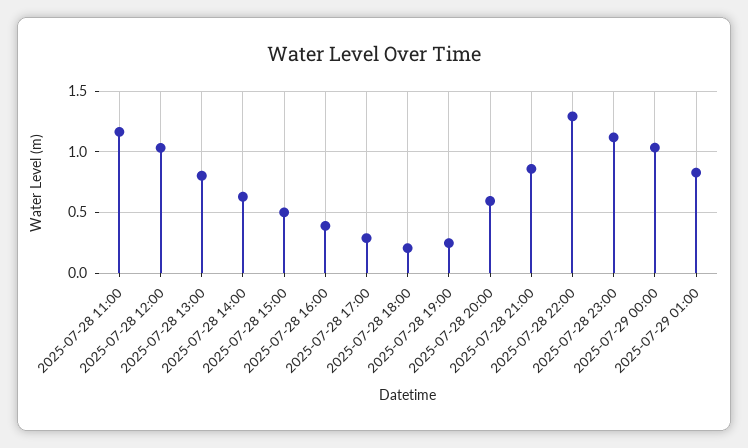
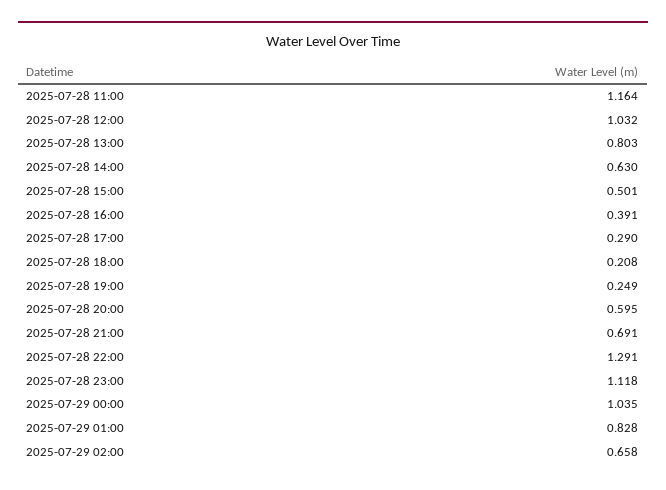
2025-07-28 21:00: 0.85 -> 0.691
2025-07-29 02:00: none -> 0.658

